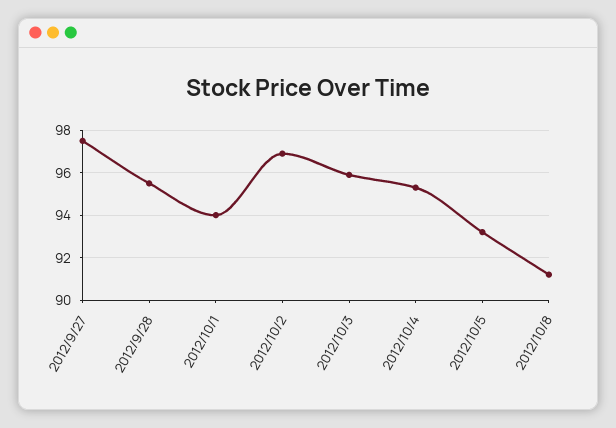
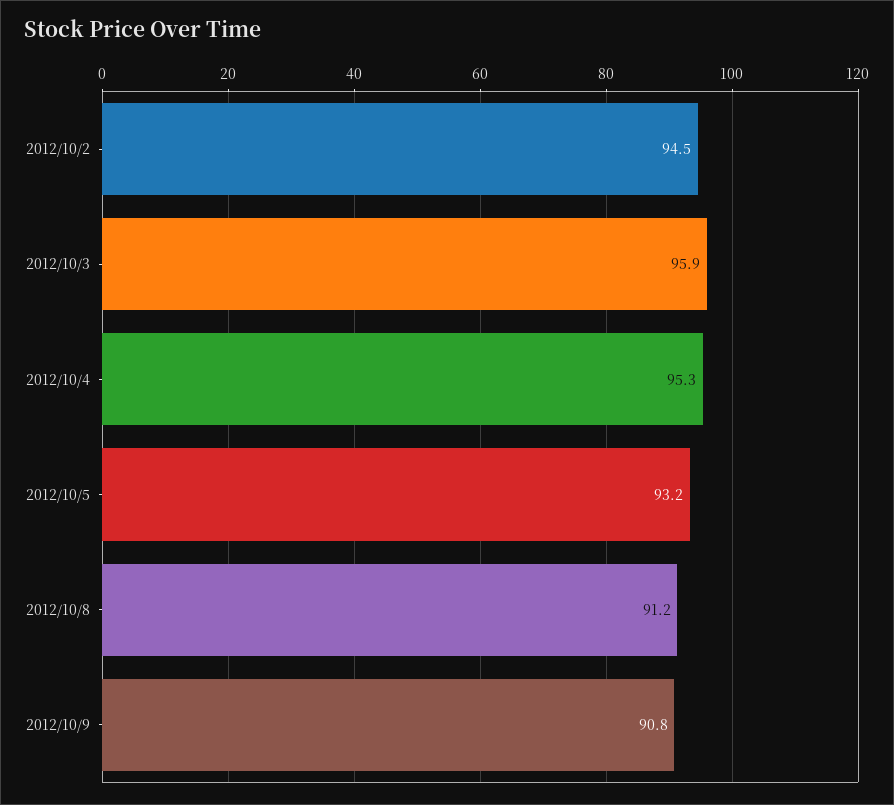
2012/9/27: 97.5 -> none
2012/9/28: 95.5 -> none
2012/10/1: 94 -> none
2012/10/2: 97 -> 94.5
2012/10/9: none -> 90.8

